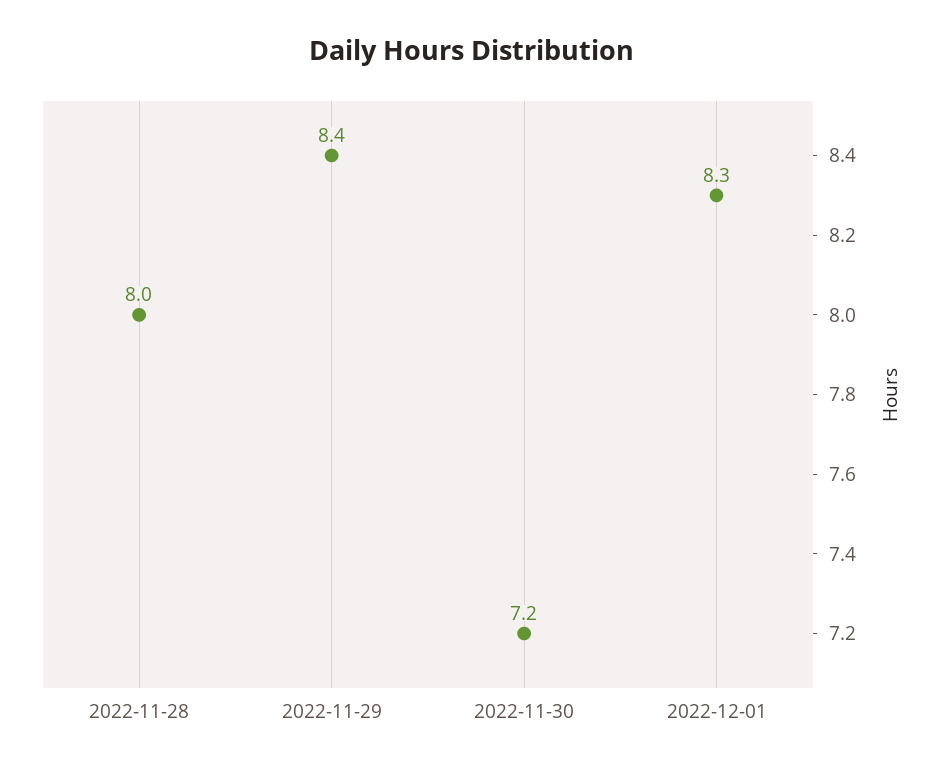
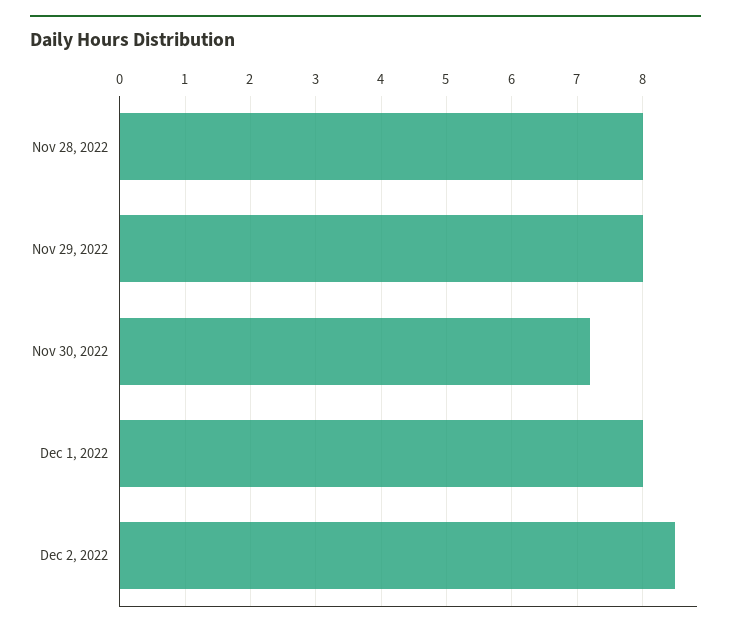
2022-11-29: 8.4 -> 8
2022-12-01: 8.3 -> 8
Dec 2, 2022: none -> 8.5

